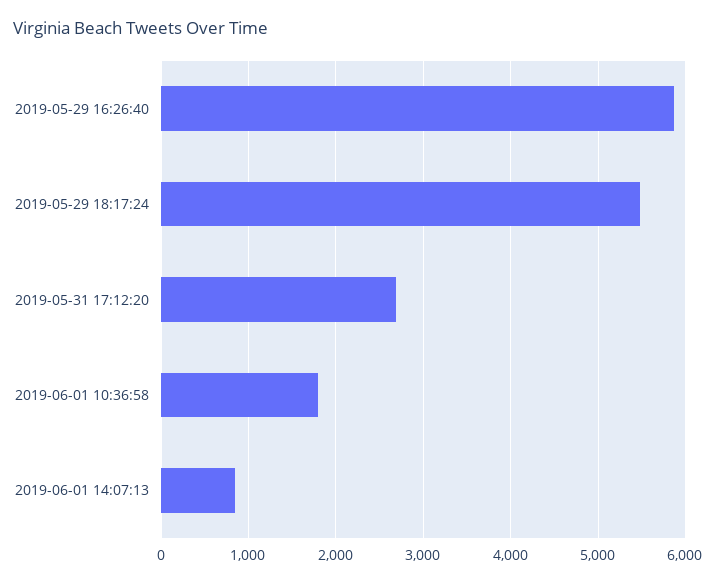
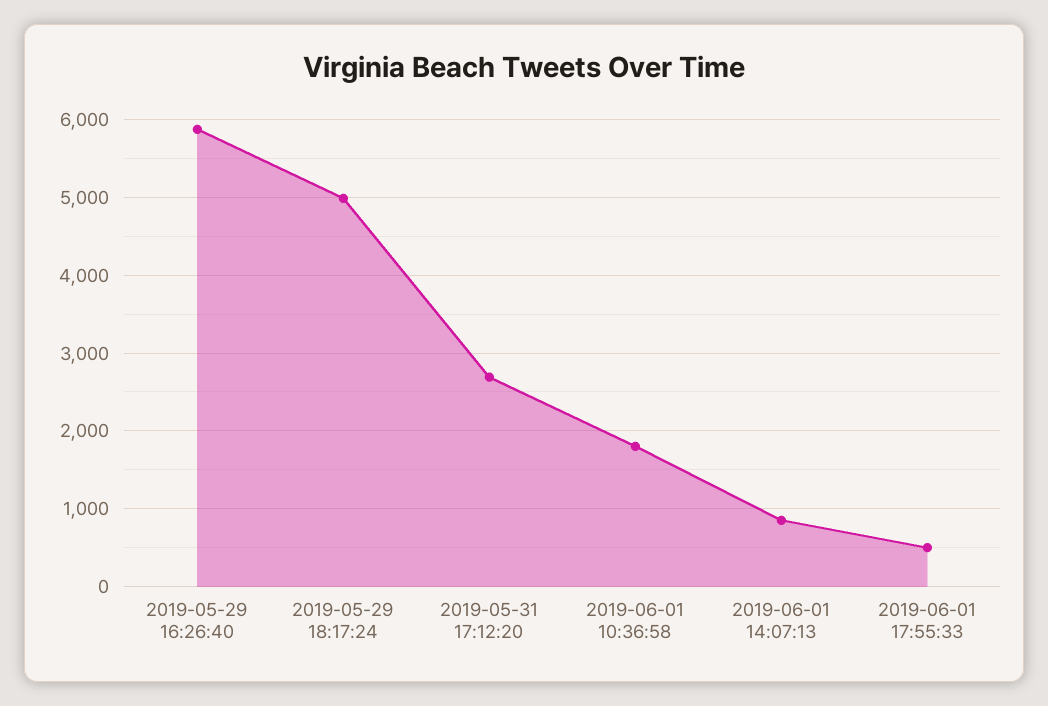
2019-05-29 18:17:24: 5500 -> 5000
2019-06-01 17:55:33: none -> 500

